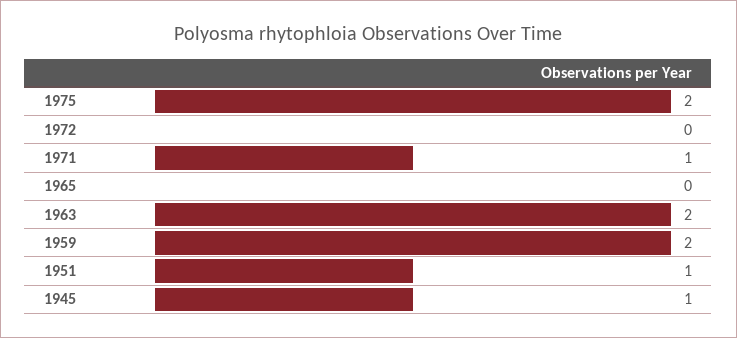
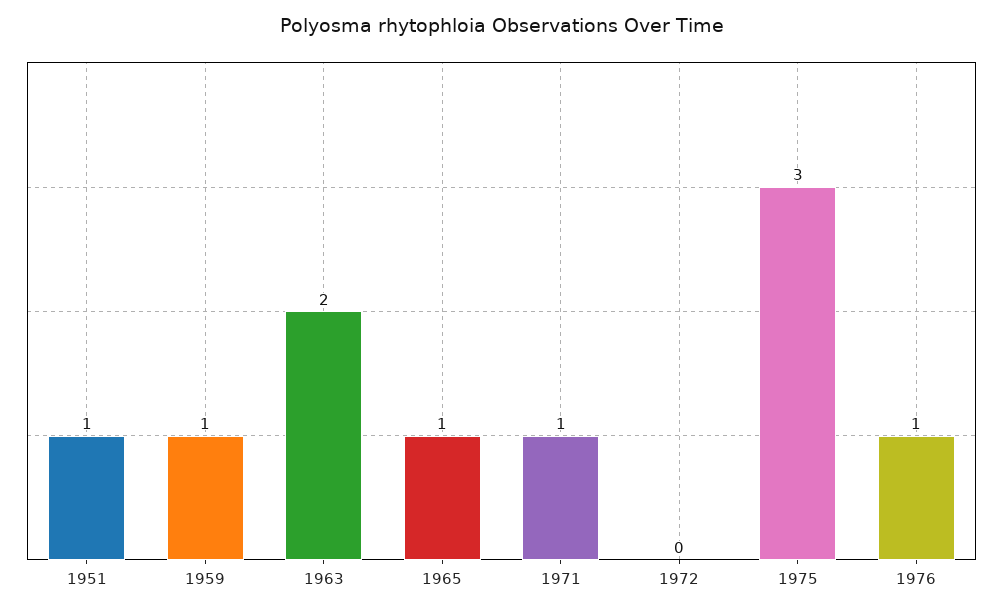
1975: 2 -> 3
1965: 0 -> 1
1959: 2 -> 1
1945: 1 -> none
1976: none -> 1

